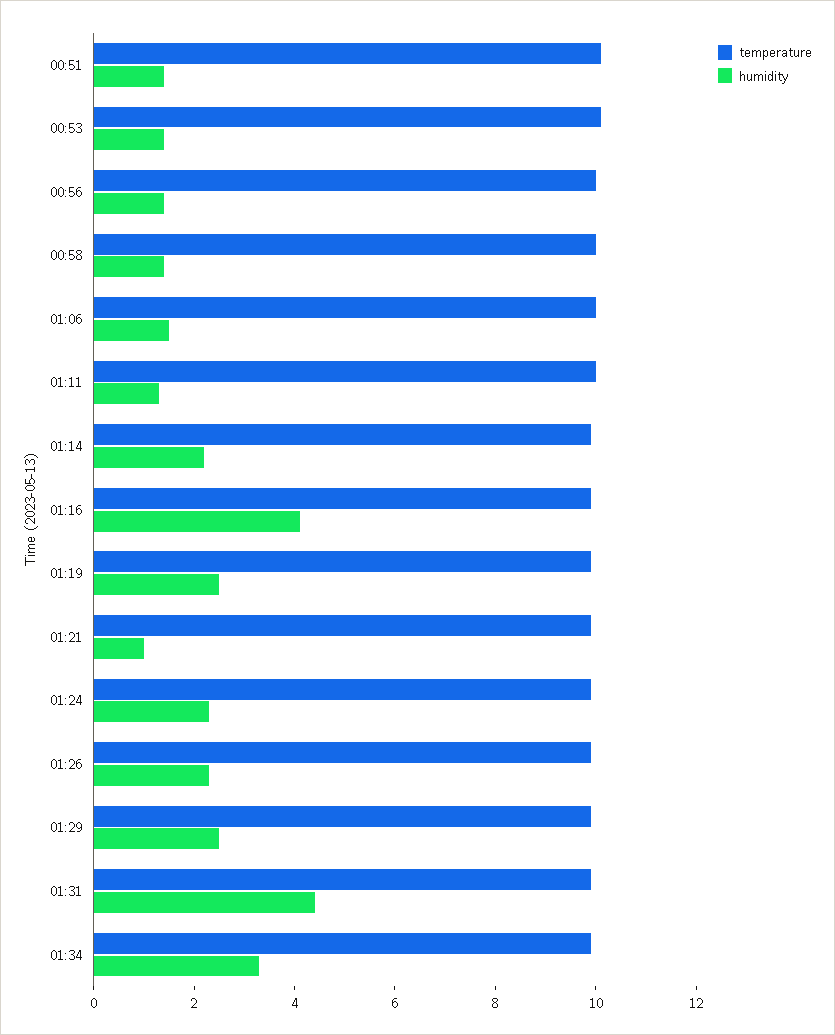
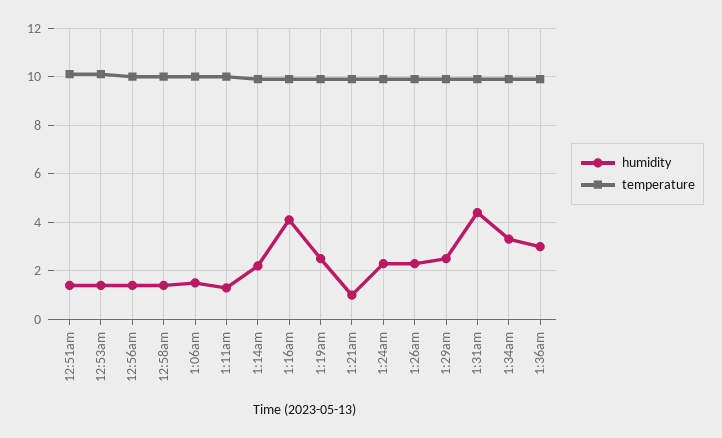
humidity, 1:36am: none -> 3
temperature, 1:36am: none -> 10

